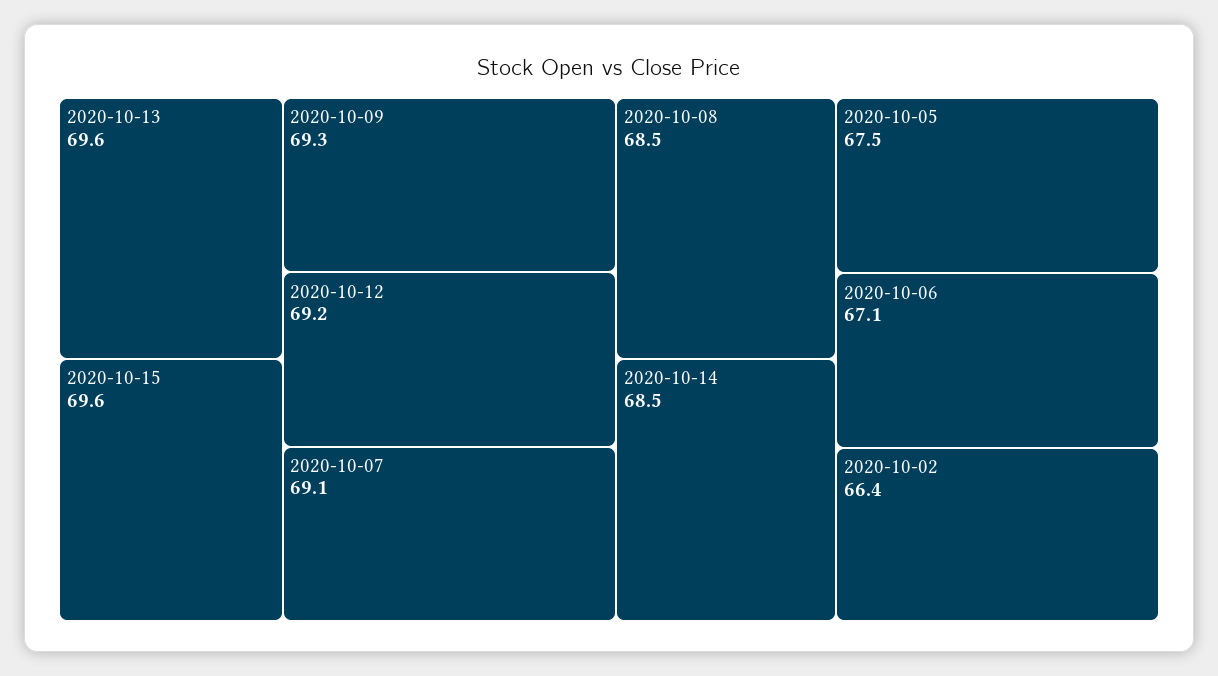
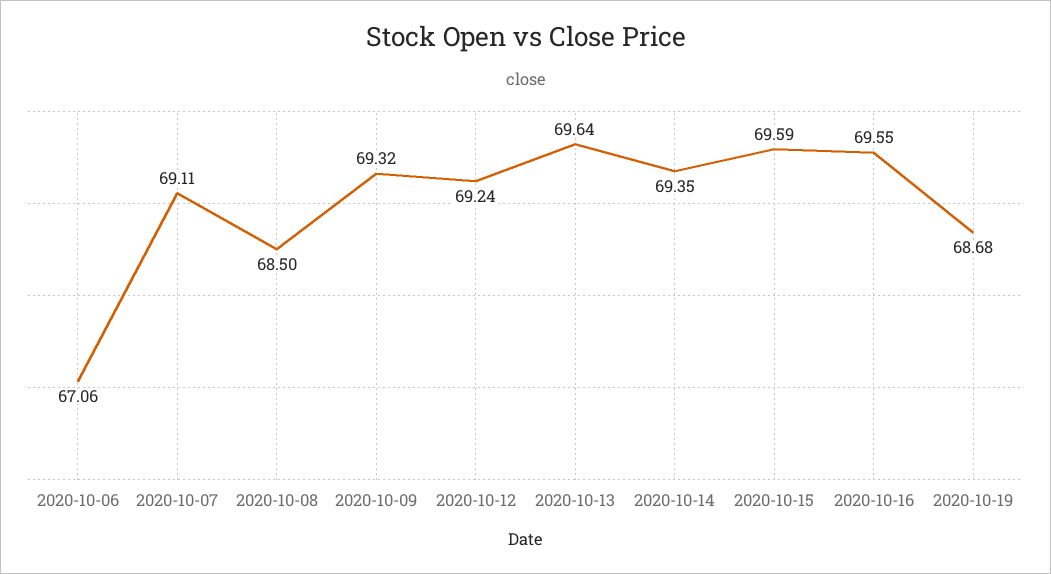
2020-10-14: 68.5 -> 69.35
2020-10-05: 67.5 -> none
2020-10-02: 66.4 -> none
2020-10-16: none -> 69.55
2020-10-19: none -> 68.68

